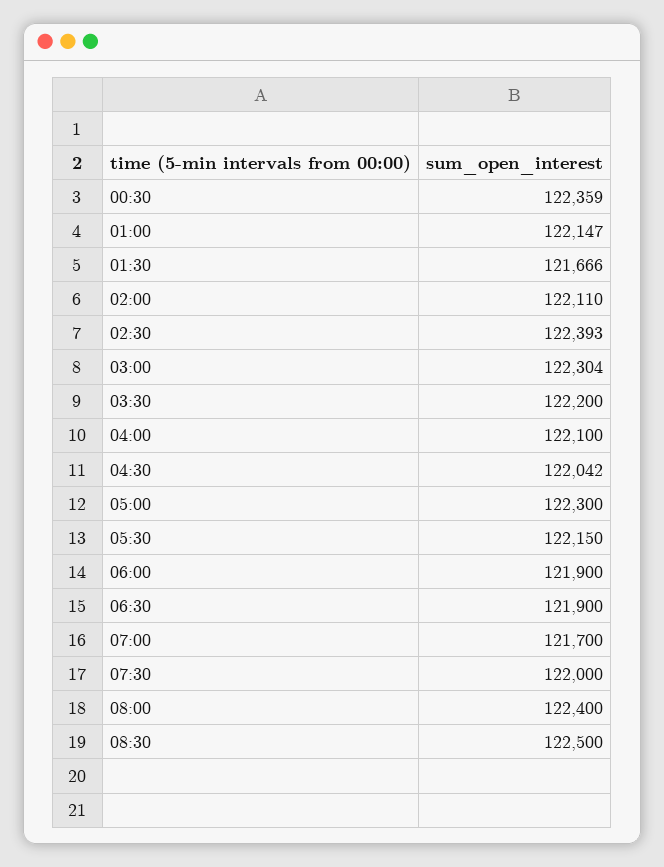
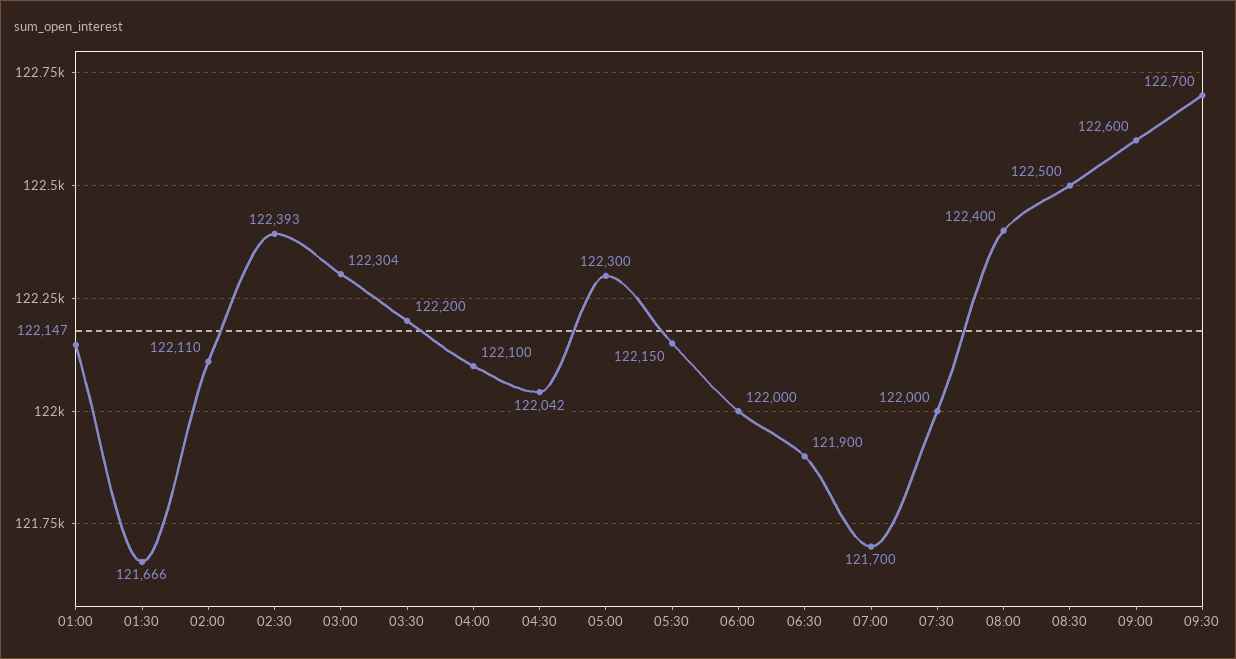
00:30: 122359 -> none
06:00: 121900 -> 122000
09:00: none -> 122600
09:30: none -> 122700

